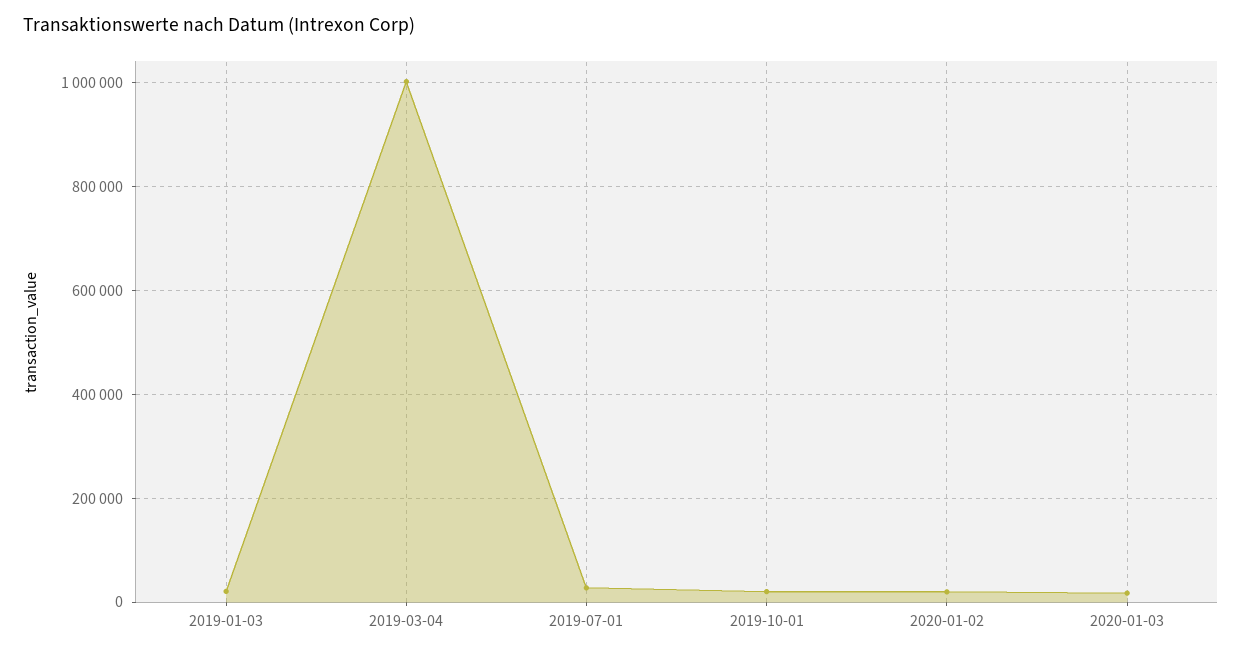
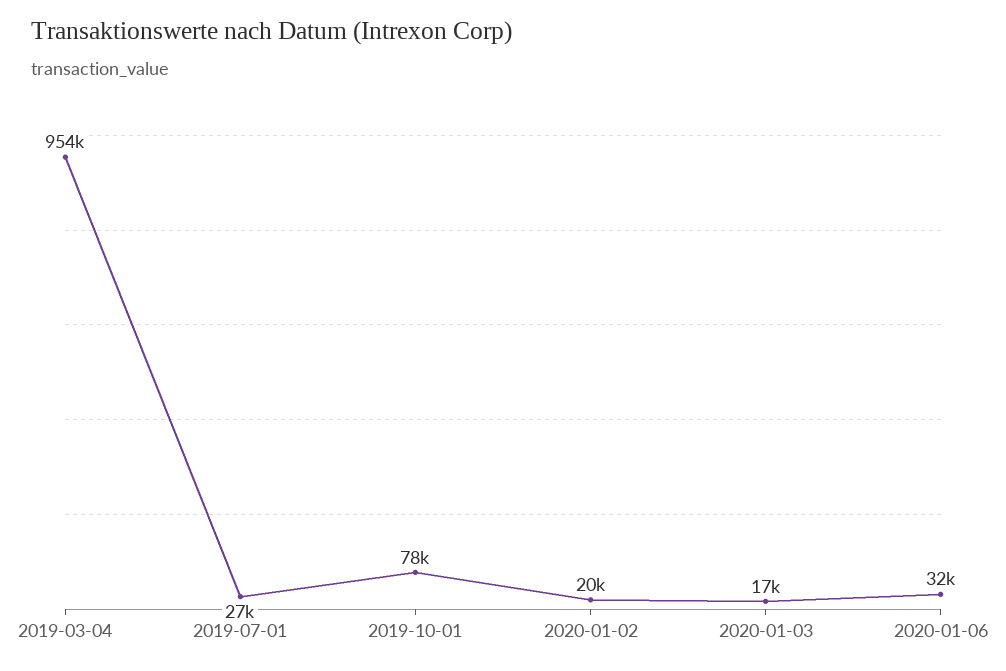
2019-01-03: 20000 -> none
2019-03-04: 1000000 -> 954000
2019-10-01: 20000 -> 78000
2020-01-06: none -> 32000

